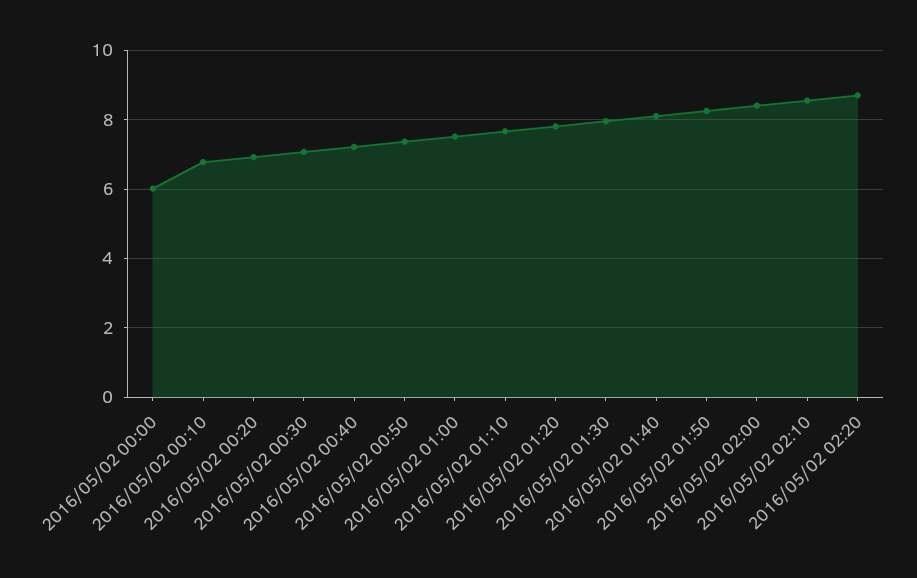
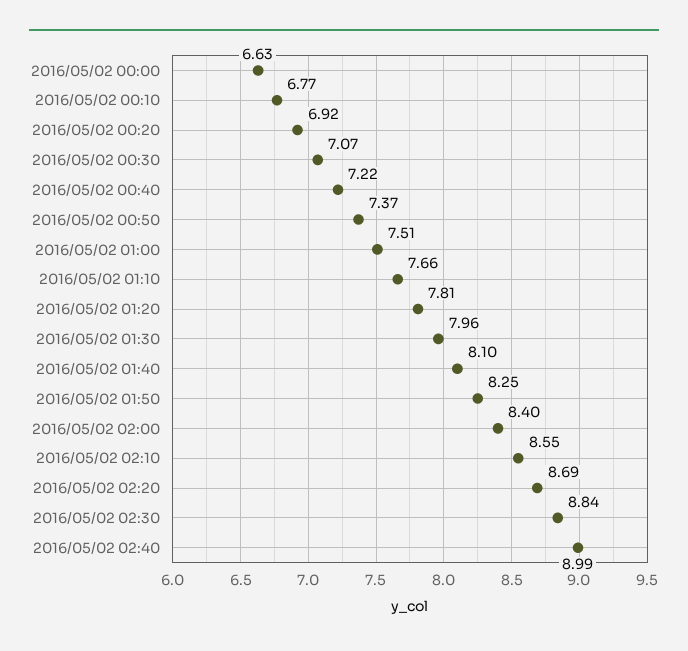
2016/05/02 00:00: 6 -> 6.63
2016/05/02 02:30: none -> 8.84
2016/05/02 02:40: none -> 8.99

